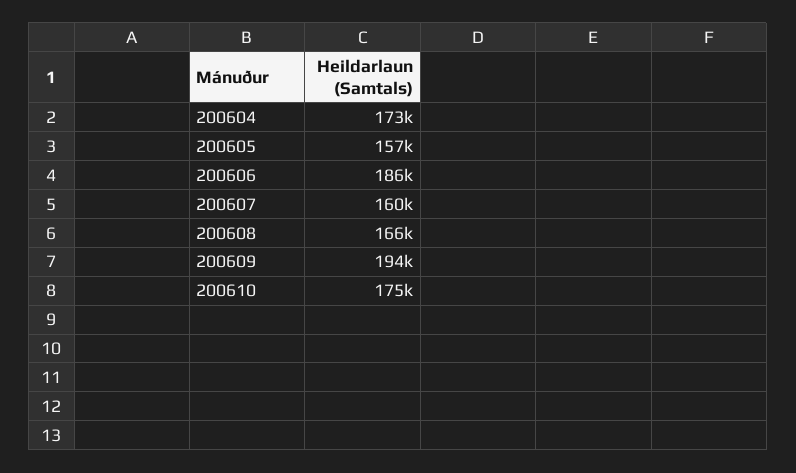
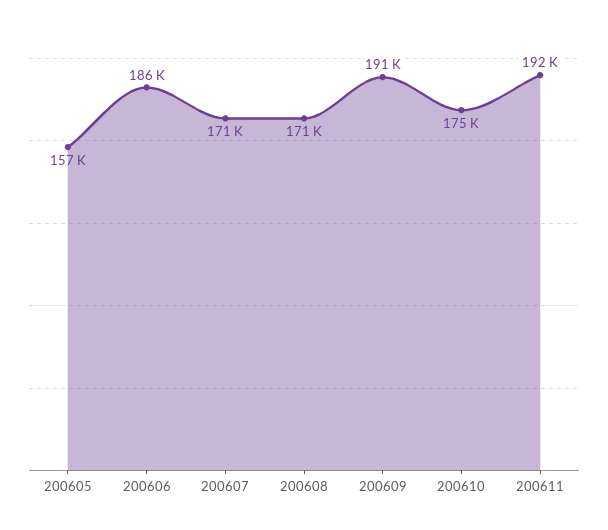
200604: 173000 -> none
200607: 160000 -> 171000
200608: 166000 -> 171000
200609: 194000 -> 191000
200611: none -> 192000

